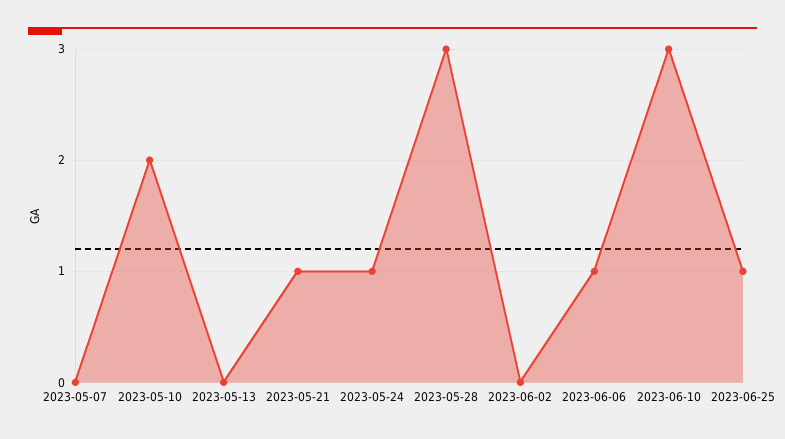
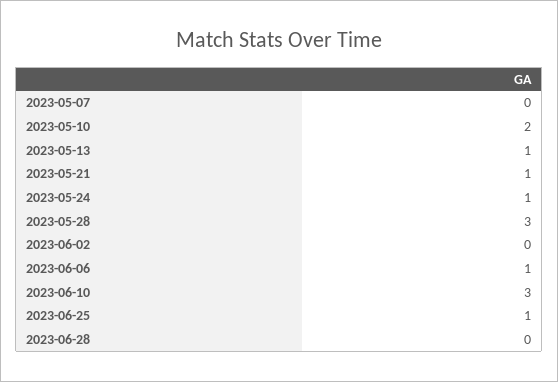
2023-05-13: 0 -> 1
2023-06-28: none -> 0

